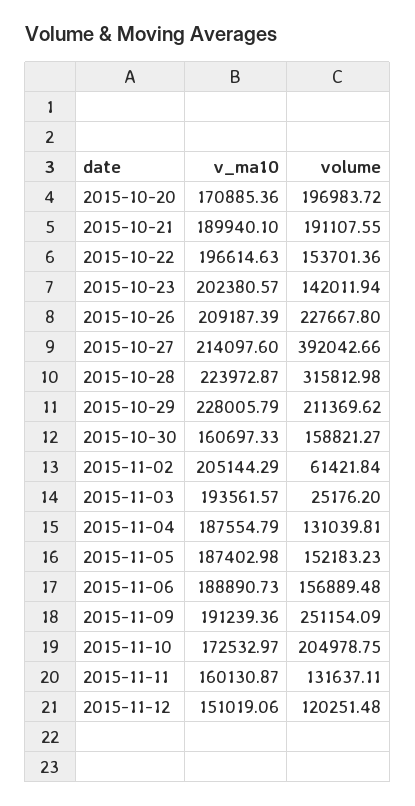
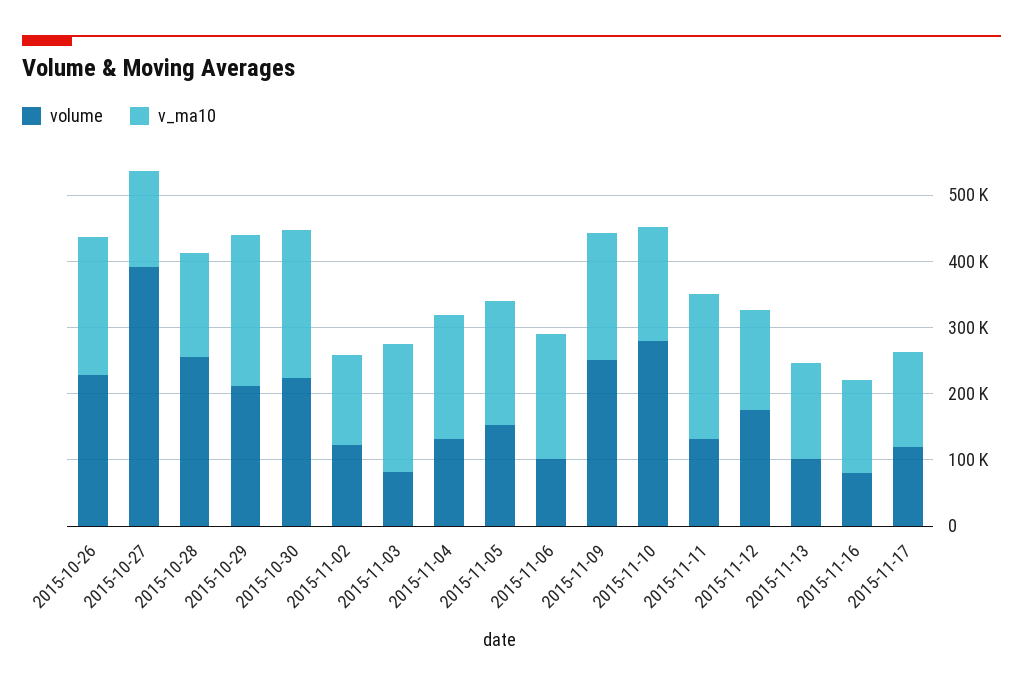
v_ma10, 2015-10-20: 170885.36 -> none
volume, 2015-10-20: 196983.72 -> none
v_ma10, 2015-10-21: 189940.1 -> none
volume, 2015-10-21: 191107.55 -> none
v_ma10, 2015-10-22: 196614.63 -> none
volume, 2015-10-22: 153701.36 -> none
v_ma10, 2015-10-23: 202380.57 -> none
volume, 2015-10-23: 142011.94 -> none
v_ma10, 2015-10-27: 214097.6 -> 140000
v_ma10, 2015-10-28: 223972.87 -> 160000
volume, 2015-10-28: 315812.98 -> 260000
v_ma10, 2015-10-30: 160697.33 -> 220000
volume, 2015-10-30: 158821.27 -> 220000
v_ma10, 2015-11-02: 205144.29 -> 140000
volume, 2015-11-02: 61421.84 -> 120000
volume, 2015-11-03: 25176.2 -> 80000
volume, 2015-11-06: 156889.48 -> 100000
volume, 2015-11-10: 204978.75 -> 280000
v_ma10, 2015-11-11: 160130.87 -> 220000
volume, 2015-11-12: 120251.48 -> 180000
volume, 2015-11-13: none -> 100000
v_ma10, 2015-11-13: none -> 140000
volume, 2015-11-16: none -> 80000
v_ma10, 2015-11-16: none -> 140000
volume, 2015-11-17: none -> 120000
v_ma10, 2015-11-17: none -> 140000

